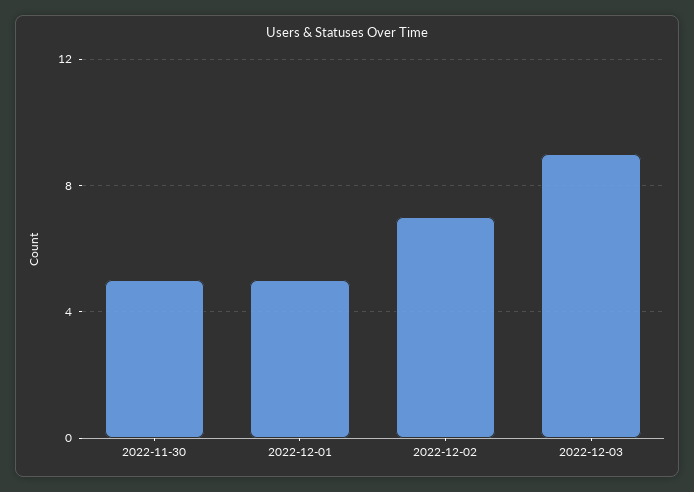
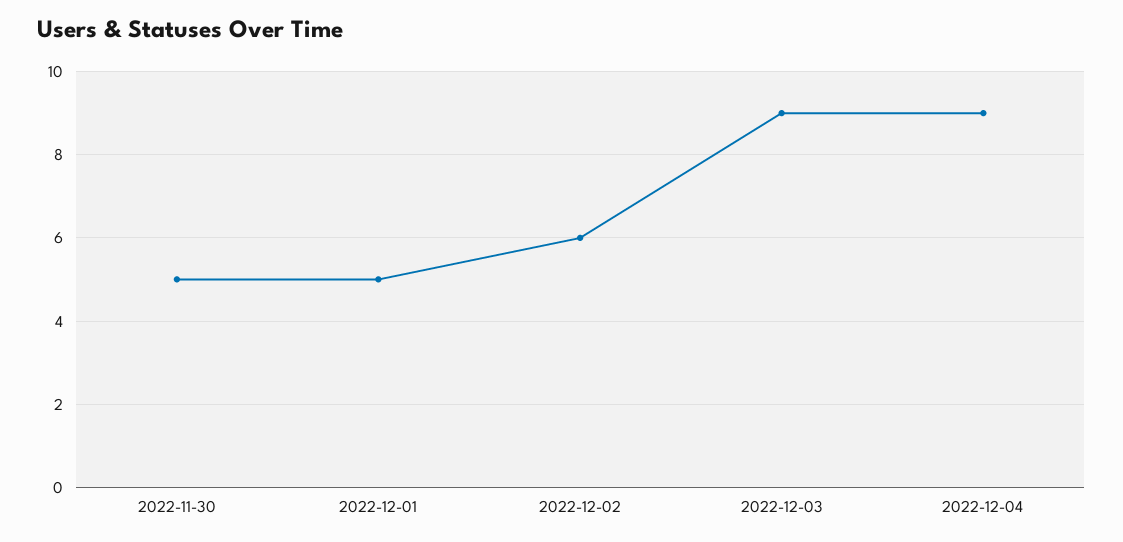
2022-12-02: 7 -> 6
2022-12-04: none -> 9

